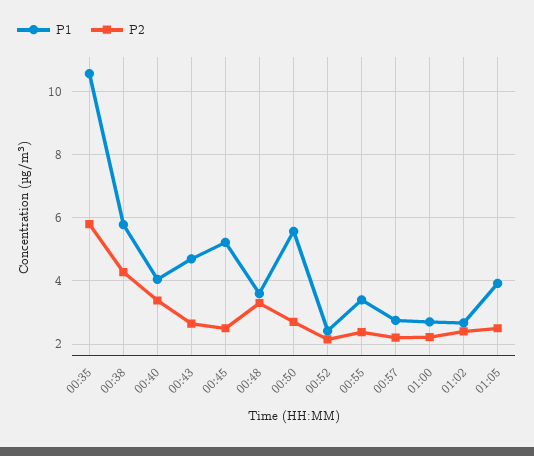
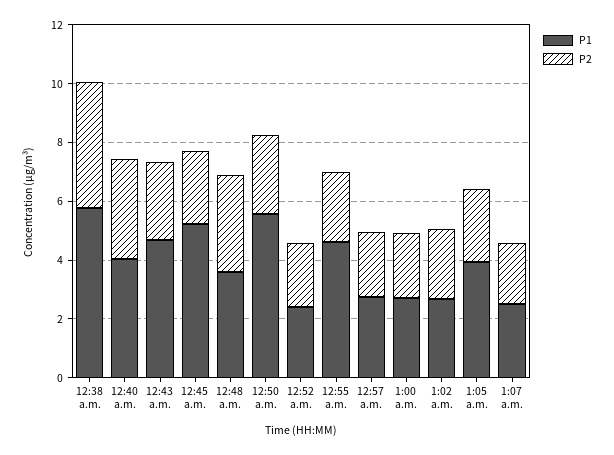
P1, 00:35: 10.6 -> none
P2, 00:35: 5.8 -> none
P1, 00:55: 3.4 -> 4.5
P1, 1:07 a.m.: none -> 2.5
P2, 1:07 a.m.: none -> 2

